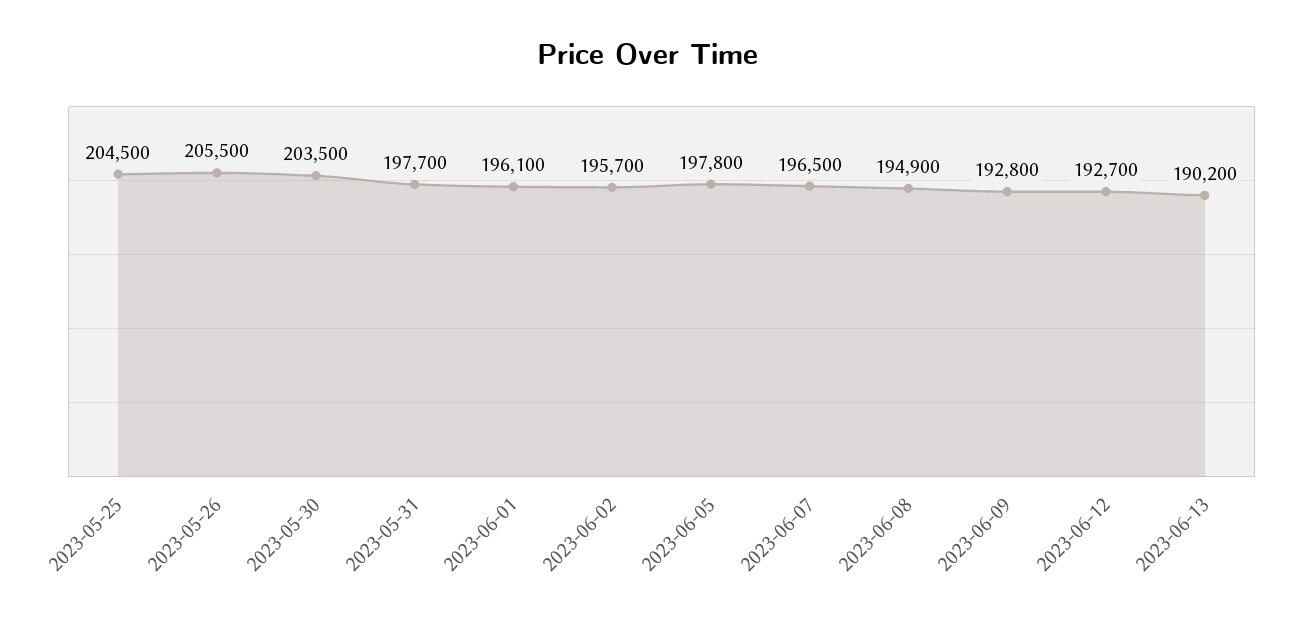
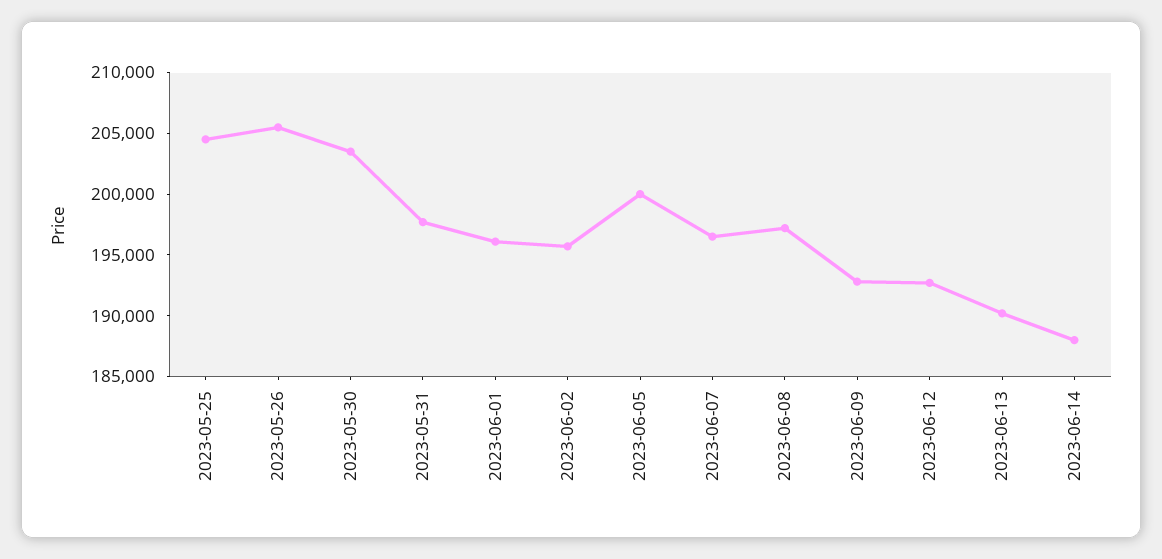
2023-06-05: 197800 -> 200000
2023-06-08: 194900 -> 197000
2023-06-14: none -> 188000

